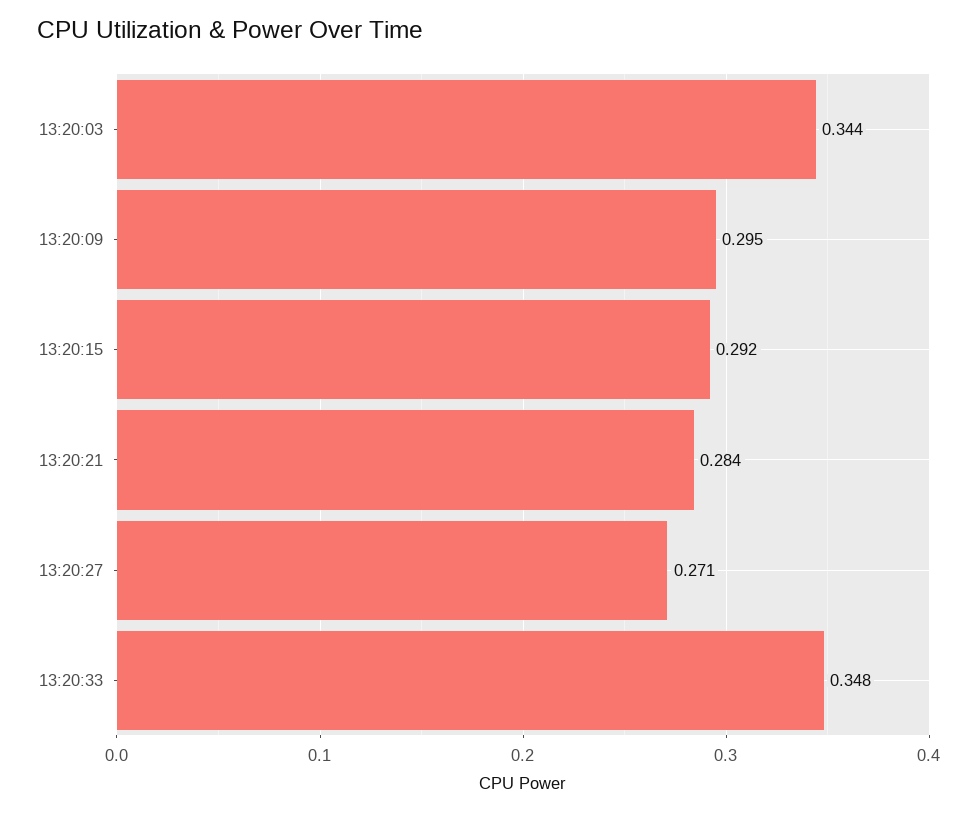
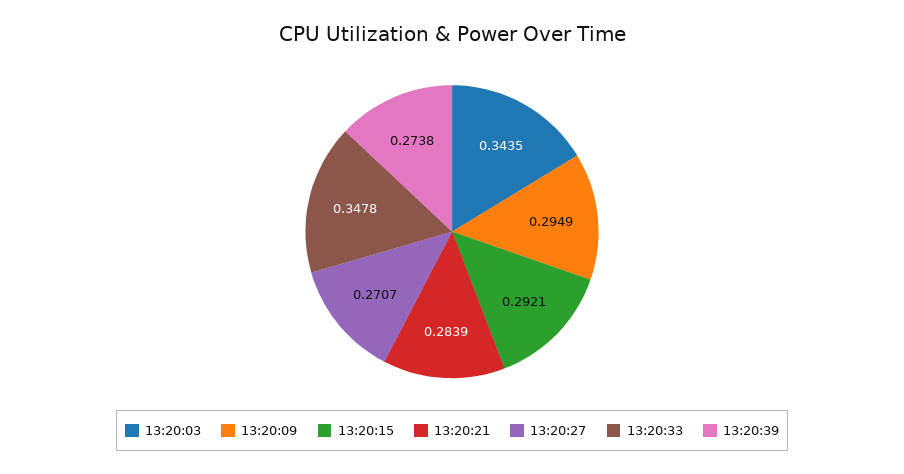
13:20:39: none -> 0.2738

